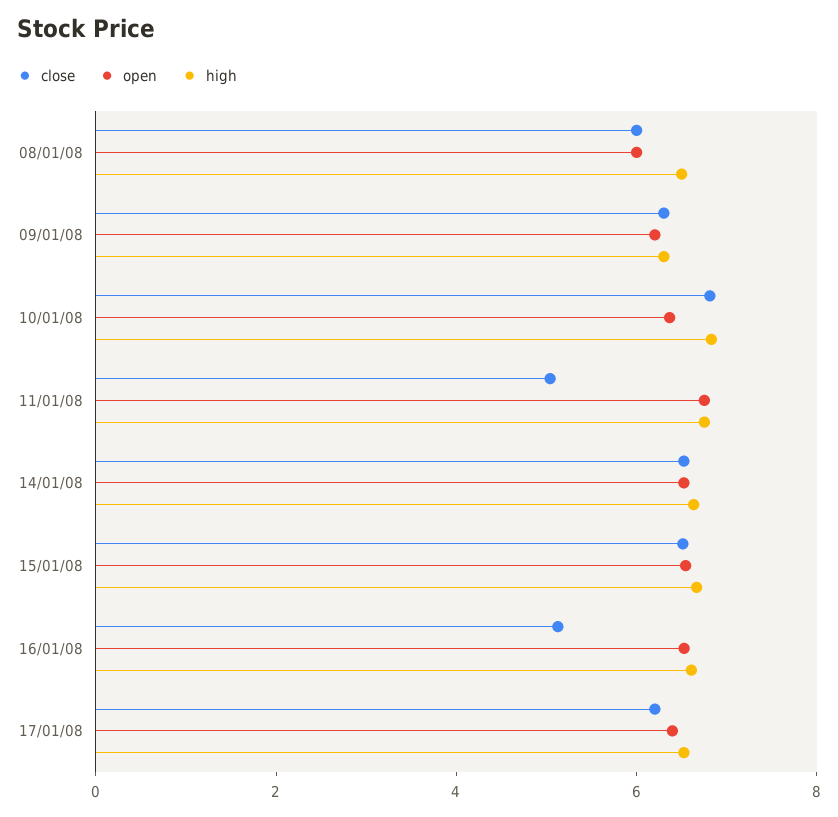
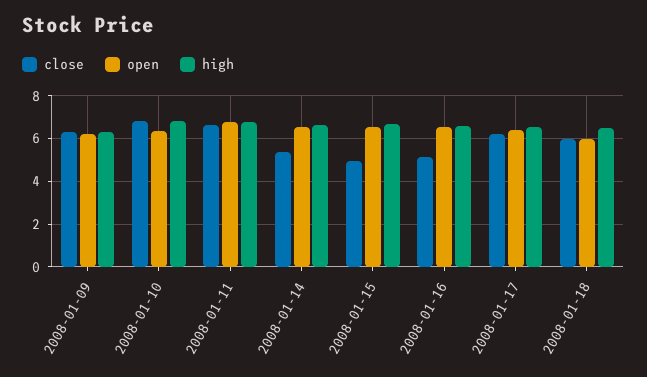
close, 08/01/08: 6 -> none
open, 08/01/08: 6 -> none
high, 08/01/08: 6.5 -> none
close, 11/01/08: 5 -> 6.5
close, 14/01/08: 6.5 -> 5.5
close, 15/01/08: 6.5 -> 5
close, 2008-01-18: none -> 6
open, 2008-01-18: none -> 6
high, 2008-01-18: none -> 6.5

